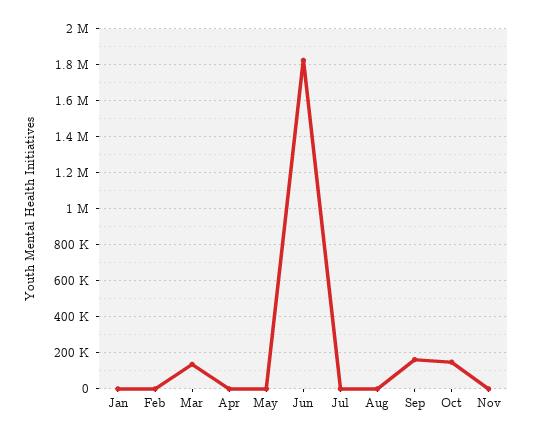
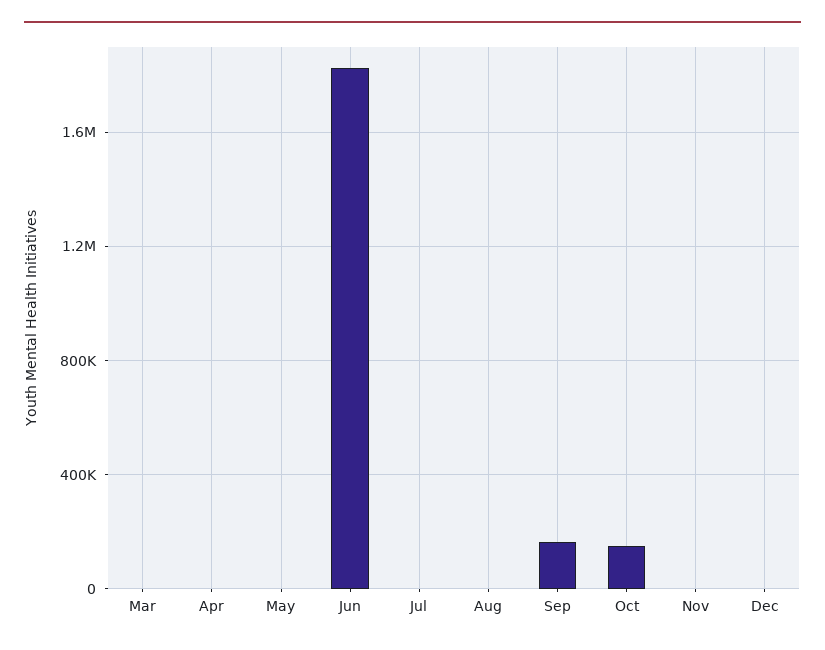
Jan: 0 -> none
Feb: 0 -> none
Mar: 150000 -> 0
Dec: none -> 0

